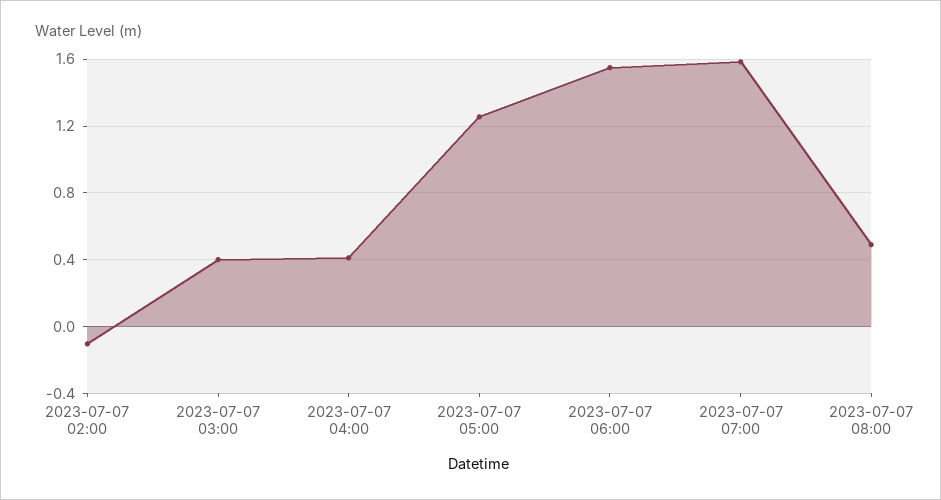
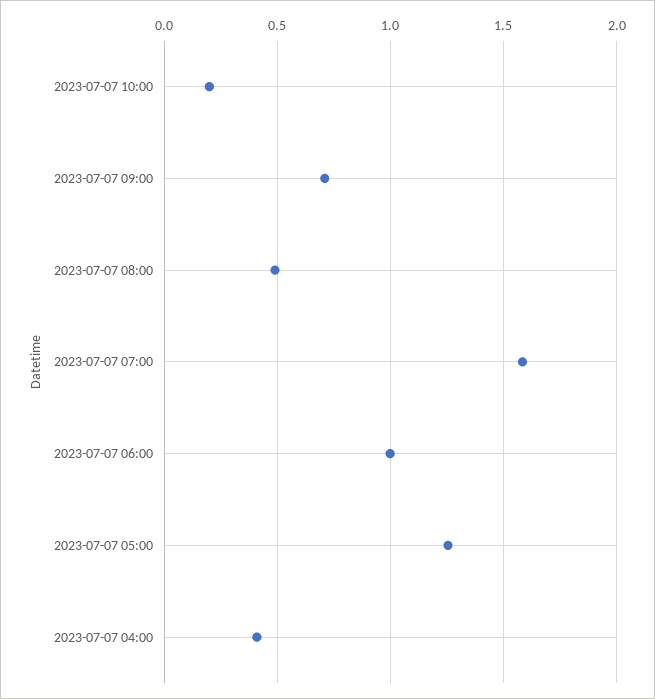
2023-07-07 02:00: -0.1 -> none
2023-07-07 03:00: 0.4 -> none
2023-07-07 06:00: 1.55 -> 1
2023-07-07 10:00: none -> 0.2
2023-07-07 09:00: none -> 0.7

